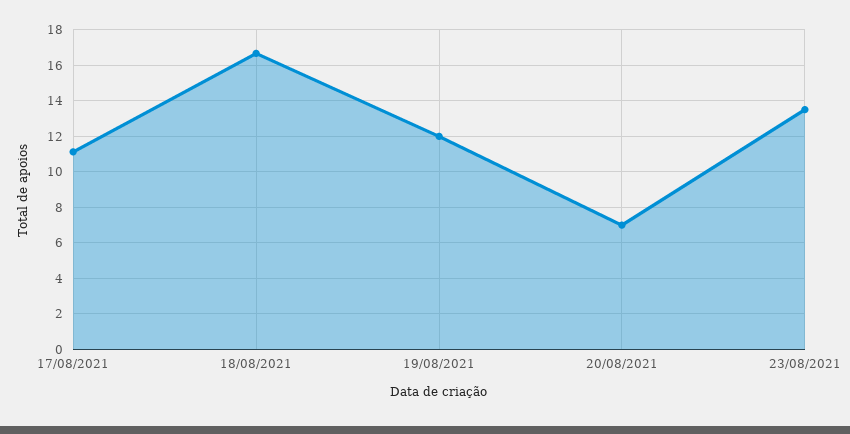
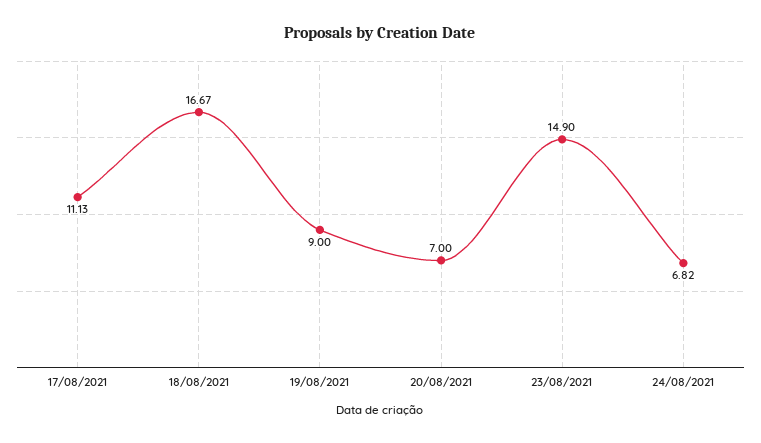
19/08/2021: 12 -> 9
23/08/2021: 13.5 -> 14.9
24/08/2021: none -> 6.82

